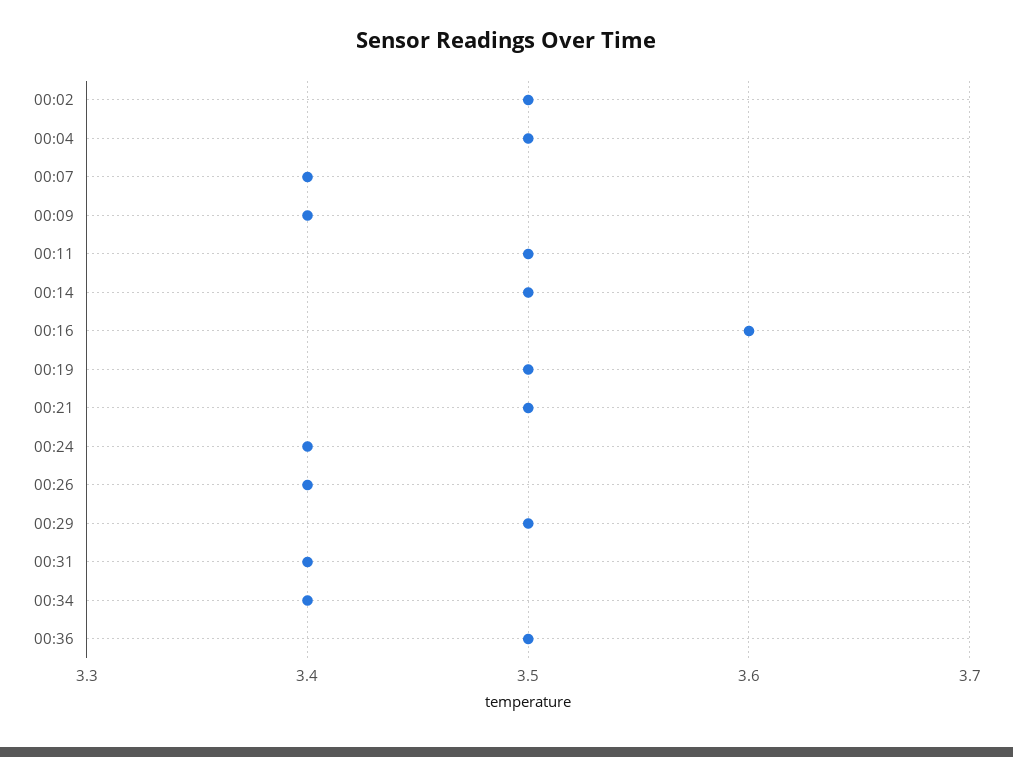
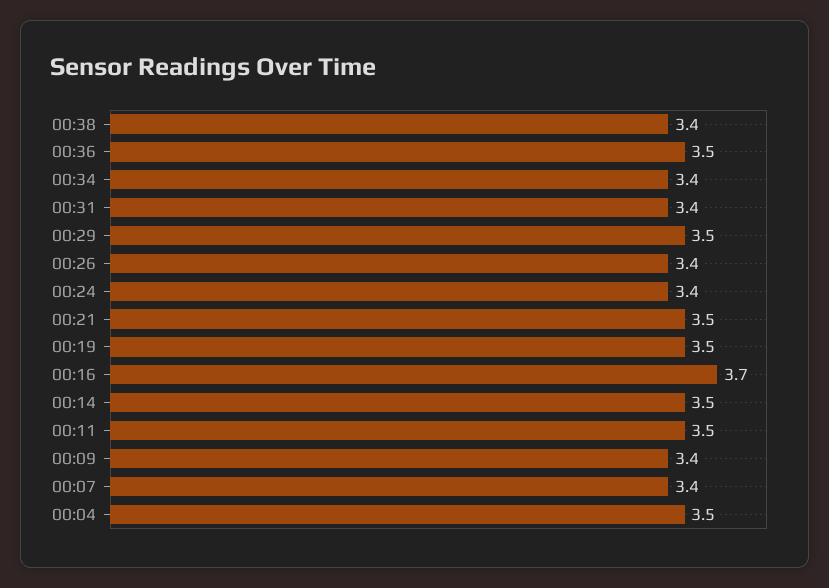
00:02: 3.5 -> none
00:16: 3.6 -> 3.7
00:38: none -> 3.4

